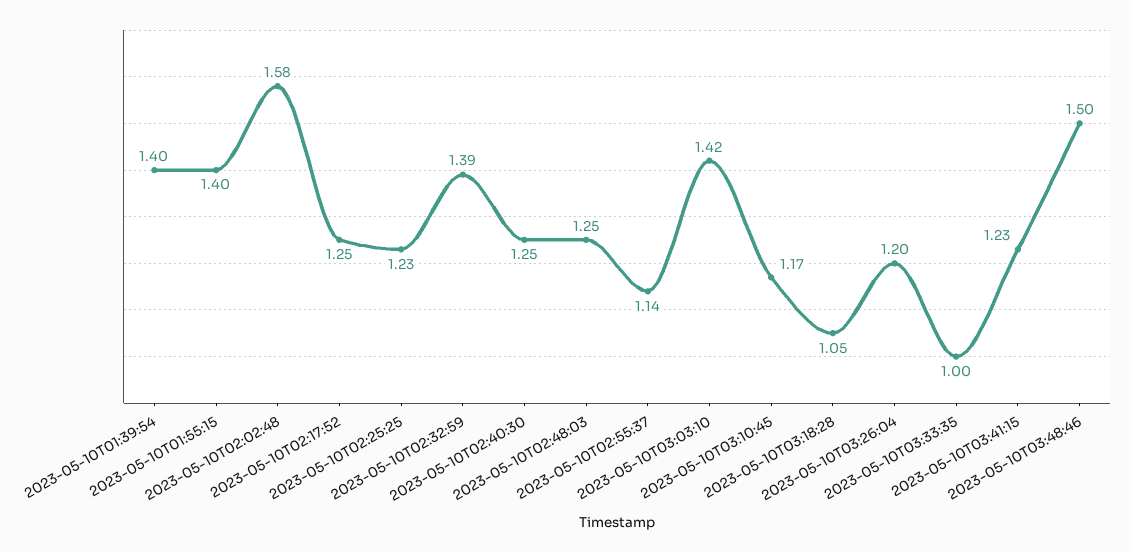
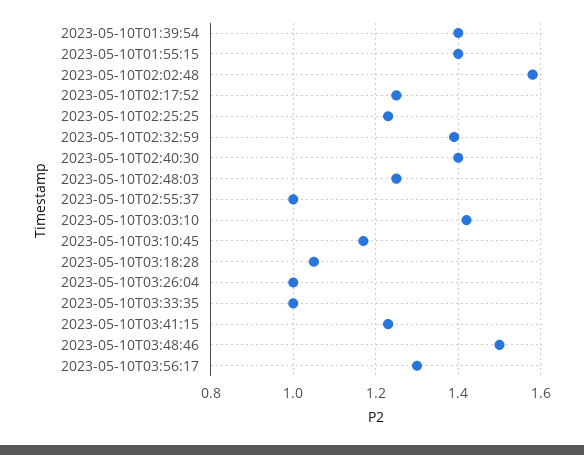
2023-05-10T02:40:30: 1.25 -> 1.4
2023-05-10T02:55:37: 1.14 -> 1
2023-05-10T03:26:04: 1.2 -> 1
2023-05-10T03:56:17: none -> 1.3

